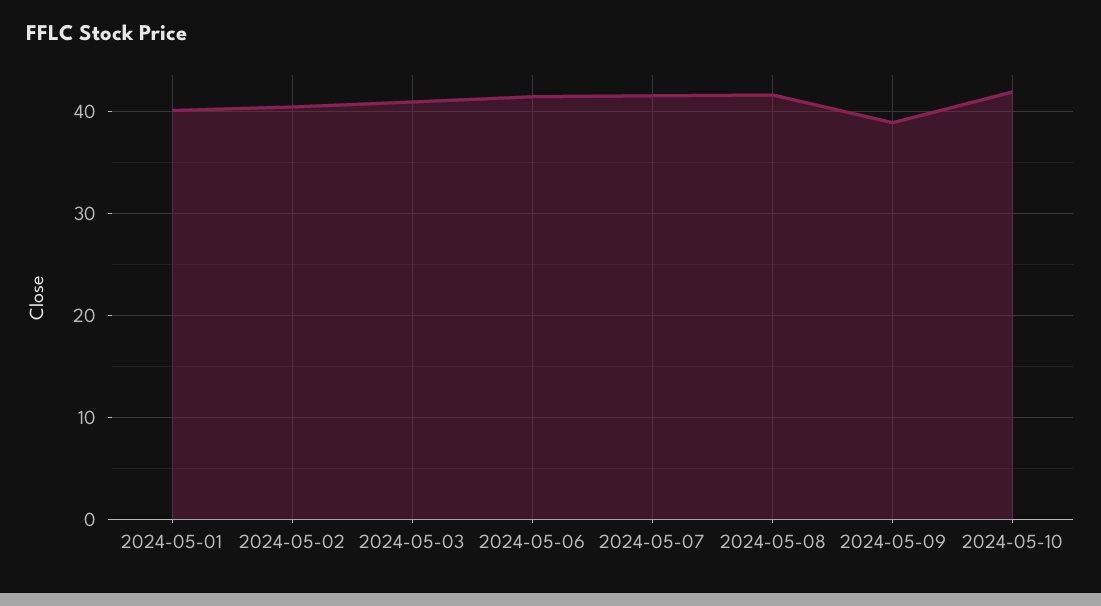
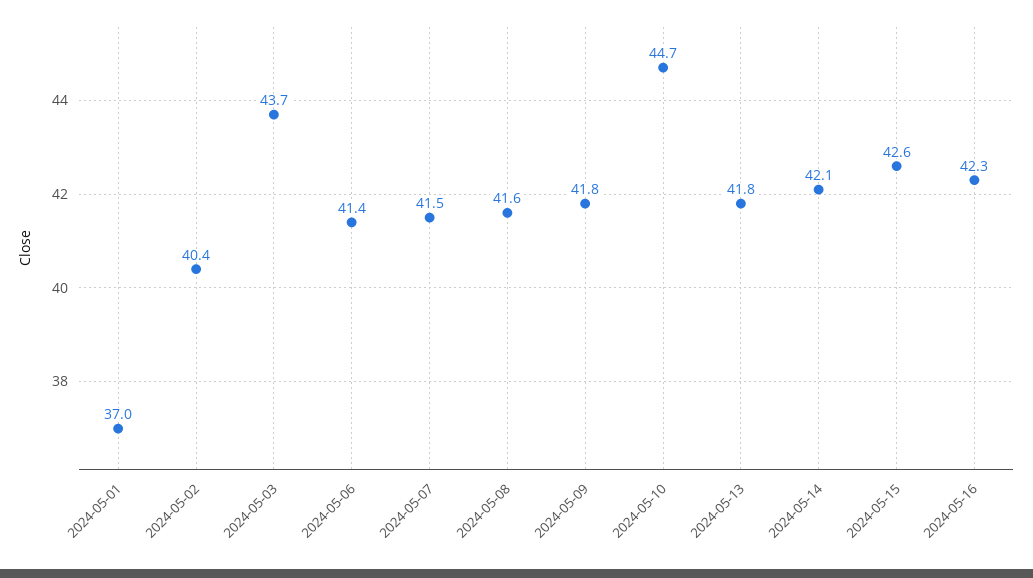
2024-05-01: 40 -> 37
2024-05-03: 41 -> 43.7
2024-05-09: 39 -> 41.8
2024-05-10: 42 -> 44.7
2024-05-13: none -> 41.8
2024-05-14: none -> 42.1
2024-05-15: none -> 42.6
2024-05-16: none -> 42.3

